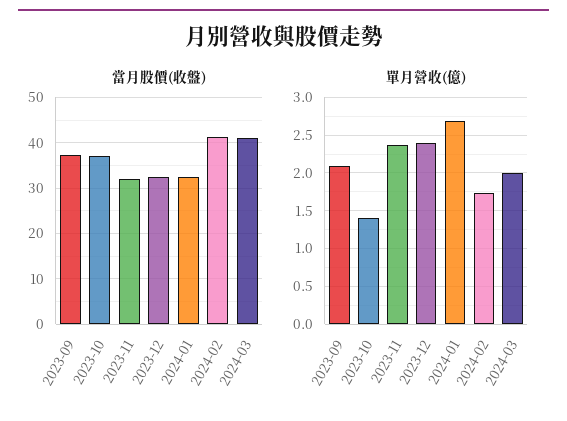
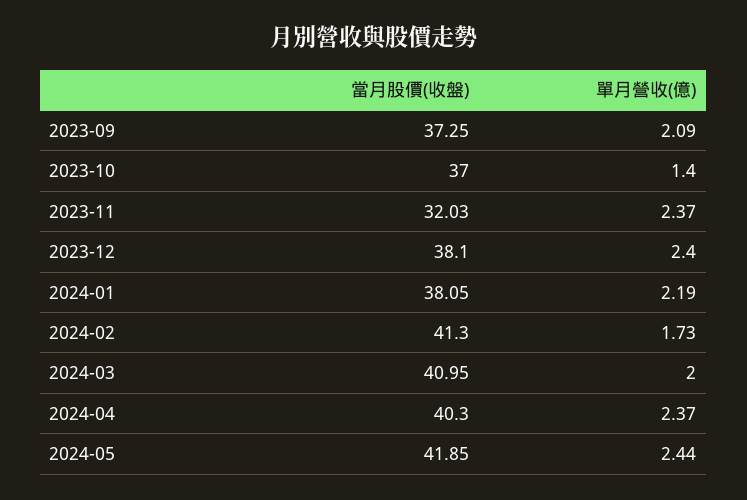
當月股價(收盤), 2023-12: 32 -> 38.1
當月股價(收盤), 2024-01: 32 -> 38.05
單月營收(億), 2024-01: 2.7 -> 2.19
當月股價(收盤), 2024-04: none -> 40.3
單月營收(億), 2024-04: none -> 2.37
當月股價(收盤), 2024-05: none -> 41.85
單月營收(億), 2024-05: none -> 2.44

